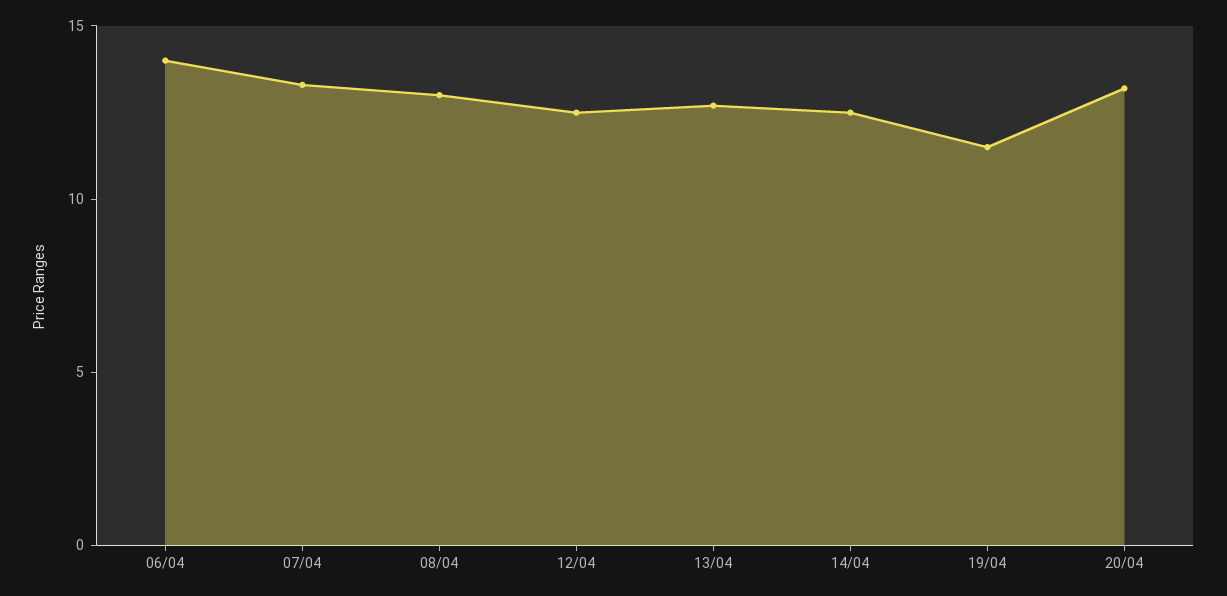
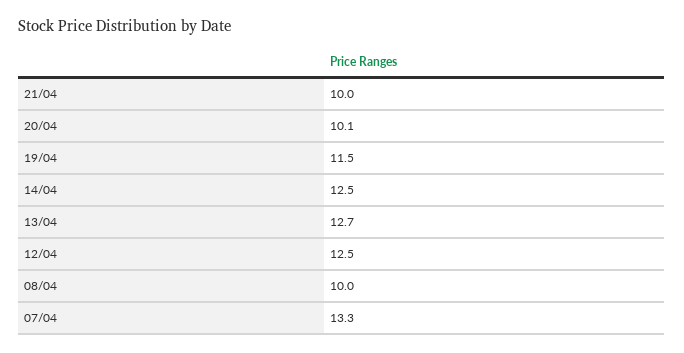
06/04: 14 -> none
08/04: 13 -> 10
20/04: 13 -> 10.1
21/04: none -> 10

